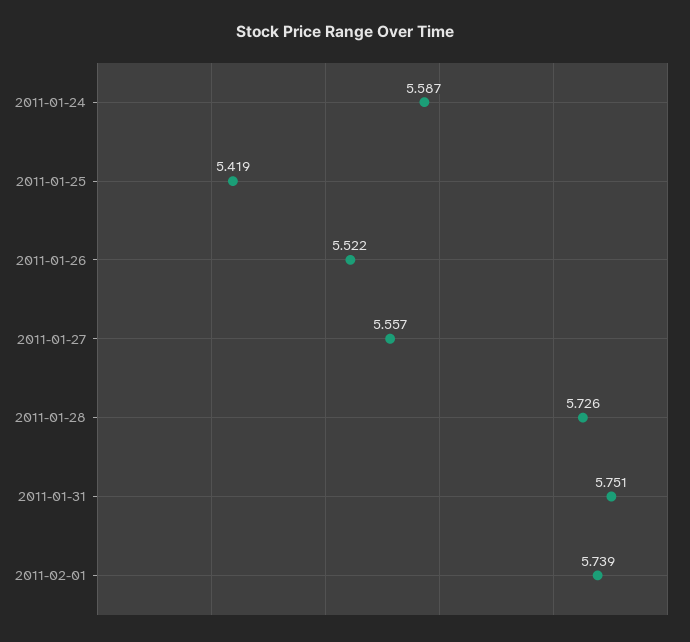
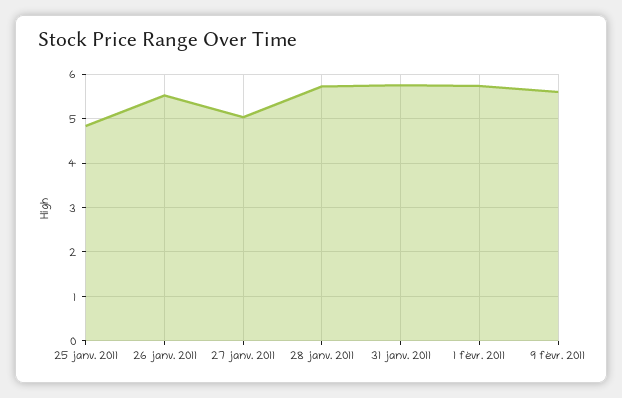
2011-01-24: 5.587 -> none
2011-01-25: 5.419 -> 4.8
2011-01-27: 5.557 -> 5
9 févr. 2011: none -> 5.6

